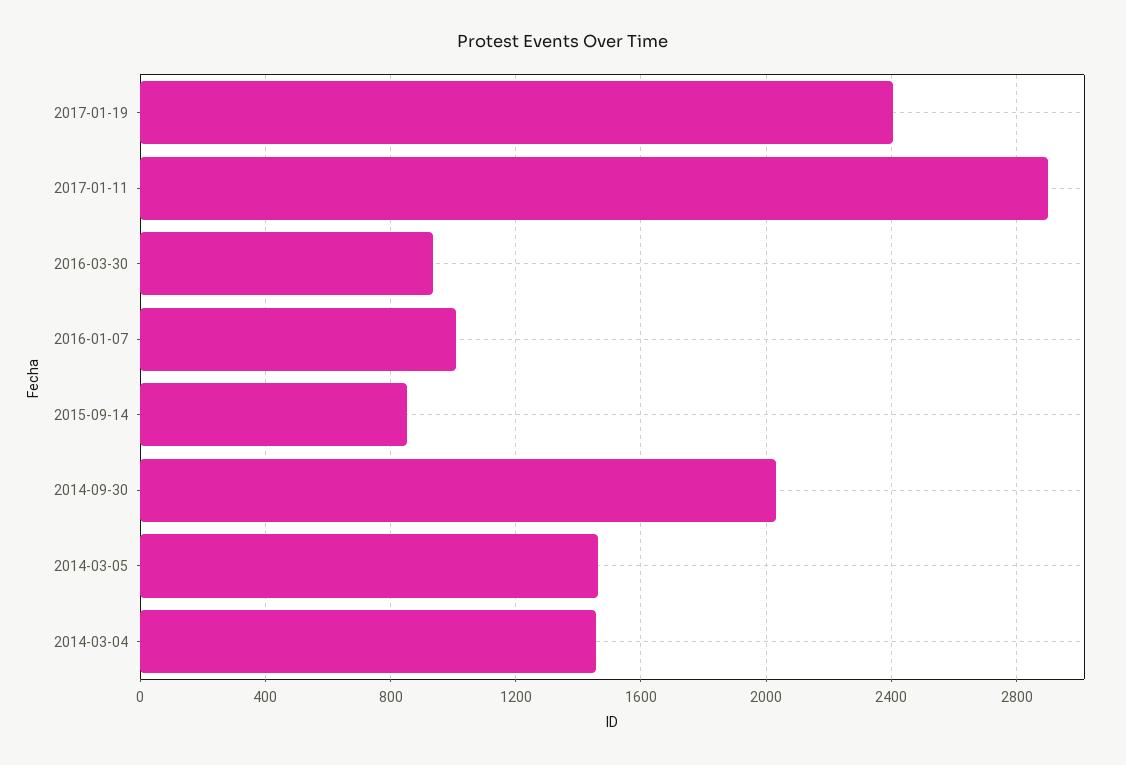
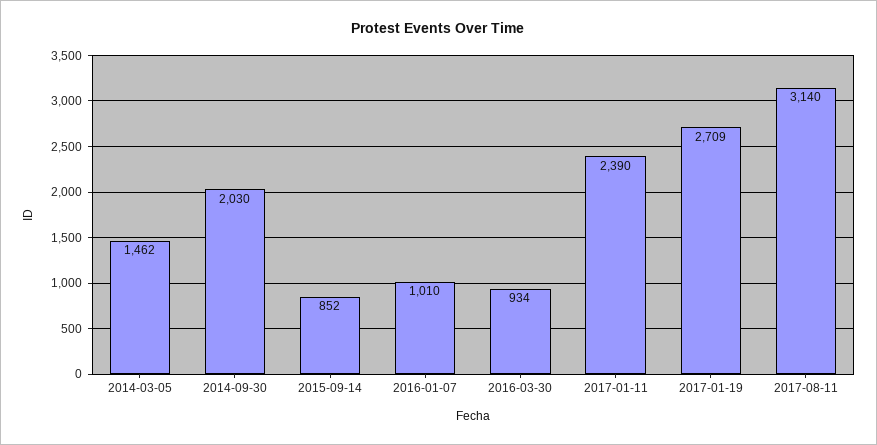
2017-01-19: 2400 -> 2709
2017-01-11: 2900 -> 2390
2014-03-04: 1450 -> none
2017-08-11: none -> 3140

